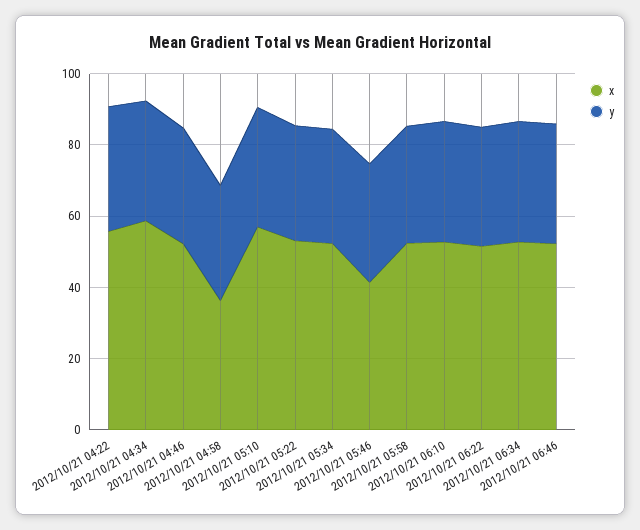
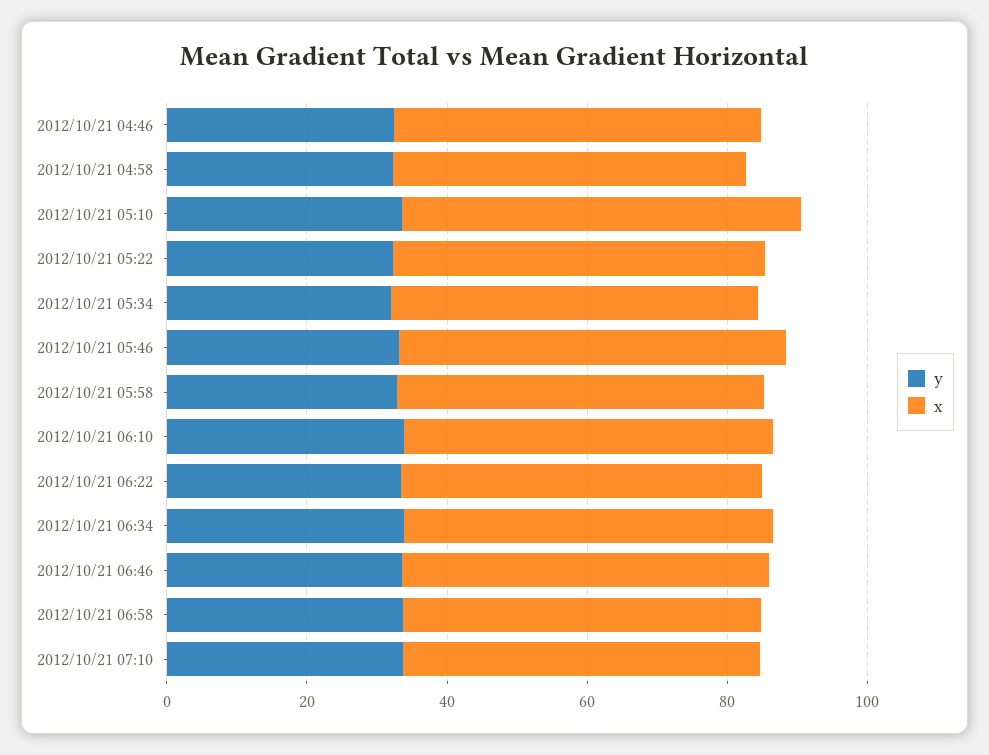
x, 2012/10/21 04:22: 55 -> none
y, 2012/10/21 04:22: 35 -> none
x, 2012/10/21 04:34: 60 -> none
y, 2012/10/21 04:34: 35 -> none
x, 2012/10/21 04:58: 35 -> 50
x, 2012/10/21 05:46: 40 -> 55
y, 2012/10/21 06:58: none -> 35
x, 2012/10/21 06:58: none -> 50
y, 2012/10/21 07:10: none -> 35
x, 2012/10/21 07:10: none -> 50

